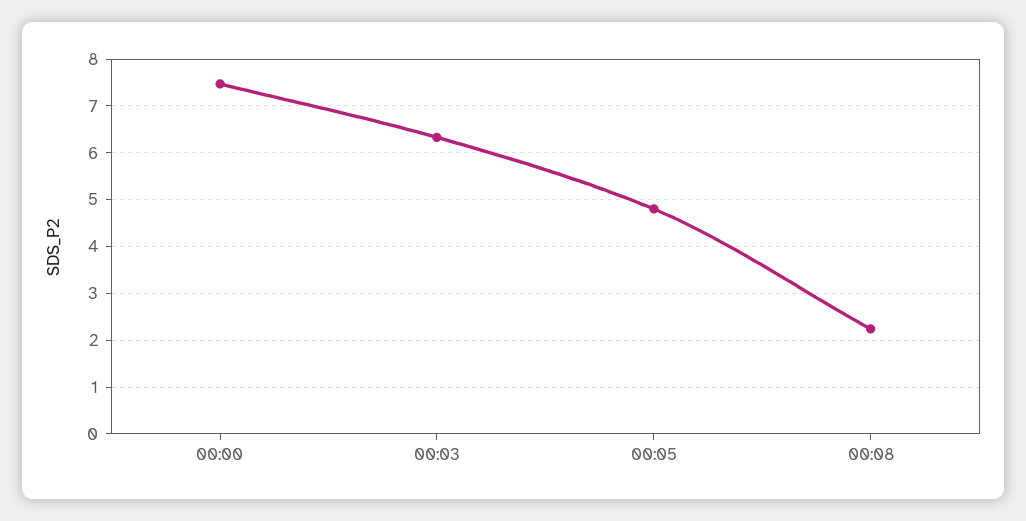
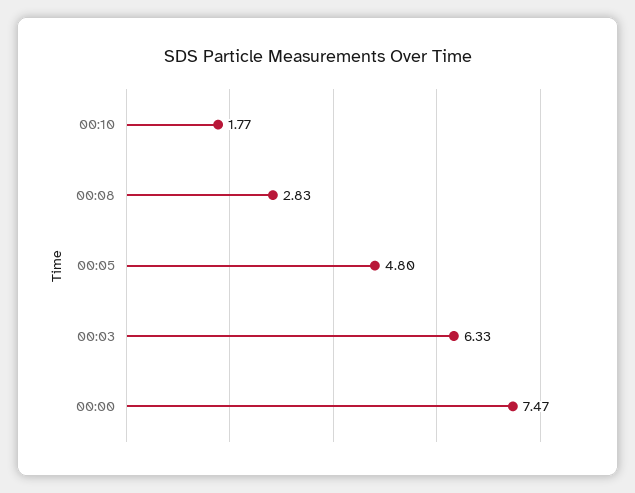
00:08: 2.2 -> 2.83
00:10: none -> 1.77

